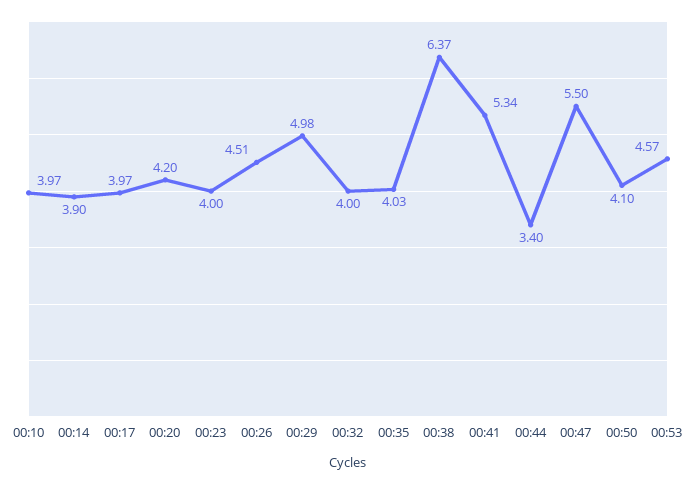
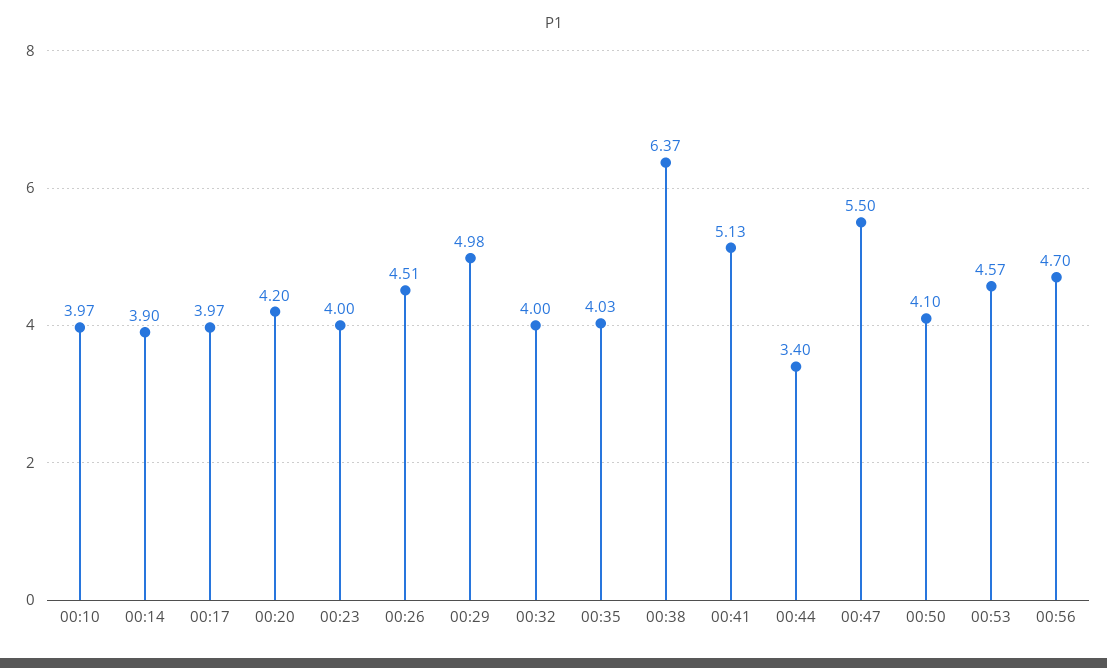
00:41: 5.34 -> 5.13
00:56: none -> 4.7

